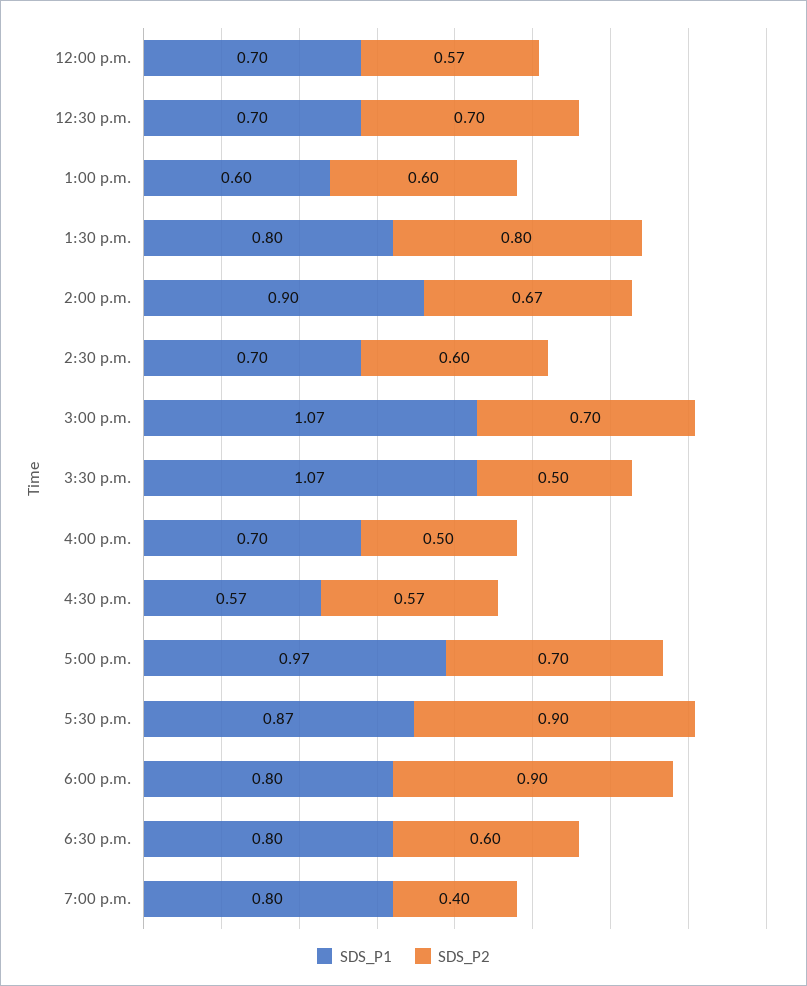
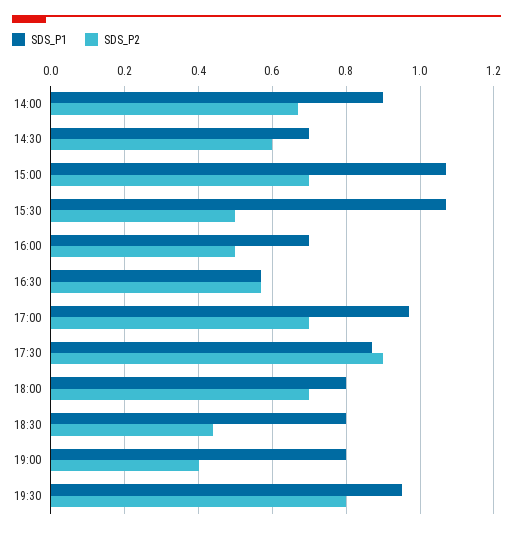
SDS_P1, 12:00 p.m.: 0.7 -> none
SDS_P2, 12:00 p.m.: 0.57 -> none
SDS_P1, 12:30 p.m.: 0.7 -> none
SDS_P2, 12:30 p.m.: 0.7 -> none
SDS_P1, 1:00 p.m.: 0.6 -> none
SDS_P2, 1:00 p.m.: 0.6 -> none
SDS_P1, 1:30 p.m.: 0.8 -> none
SDS_P2, 1:30 p.m.: 0.8 -> none
SDS_P2, 6:00 p.m.: 0.9 -> 0.7
SDS_P2, 6:30 p.m.: 0.6 -> 0.45
SDS_P1, 19:30: none -> 0.95
SDS_P2, 19:30: none -> 0.8

